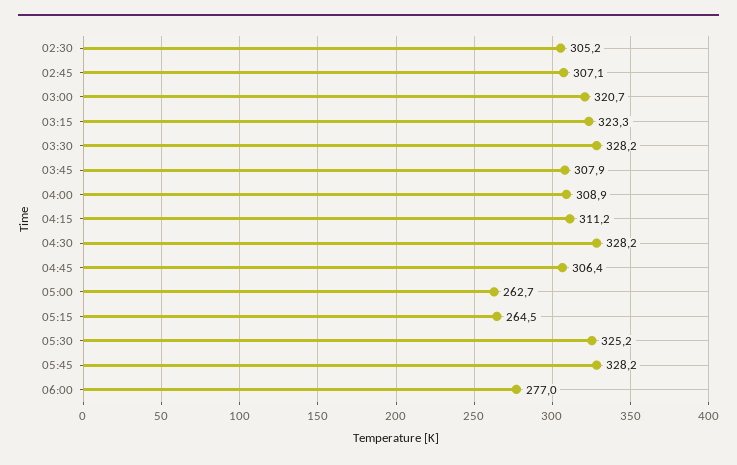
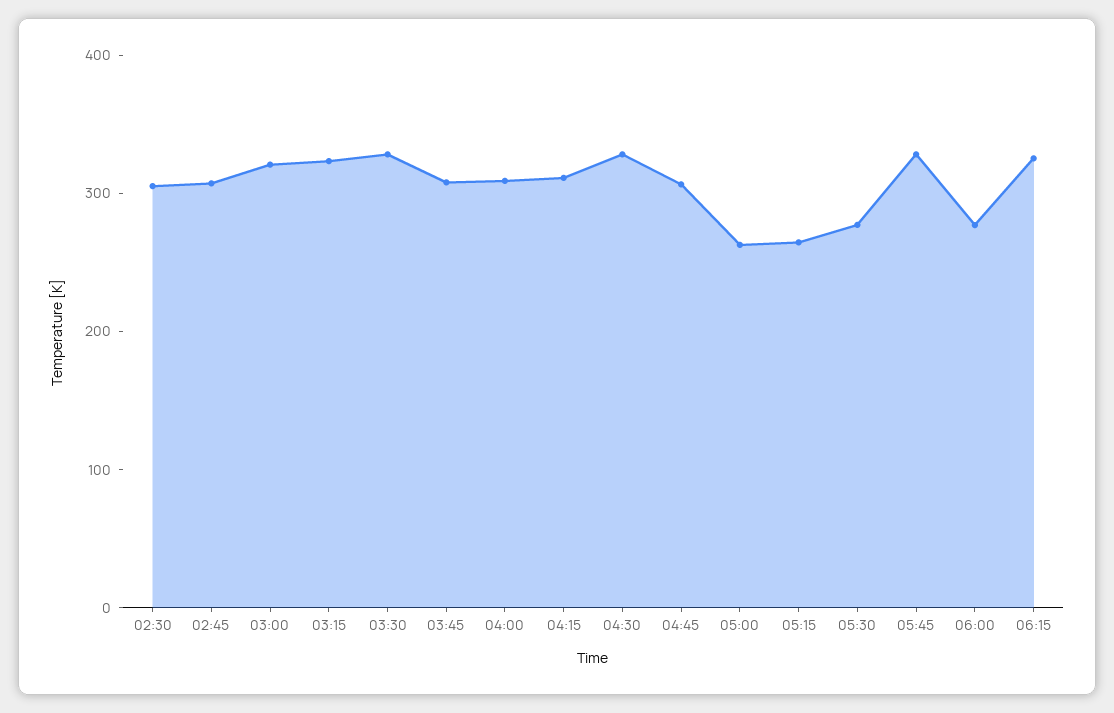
05:30: 325.2 -> 280
06:15: none -> 320

